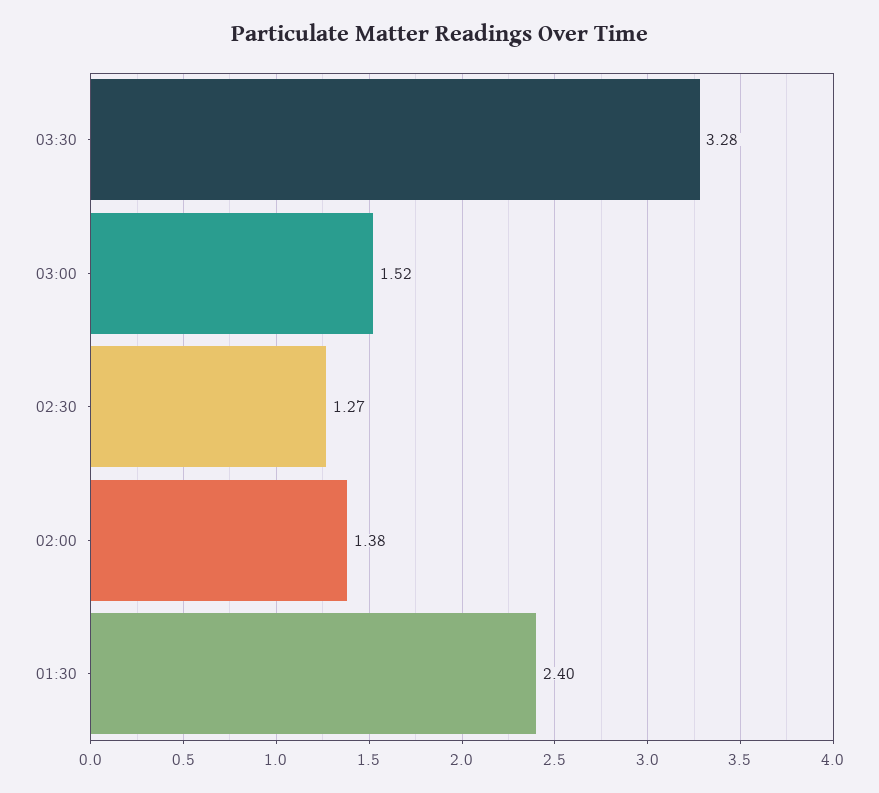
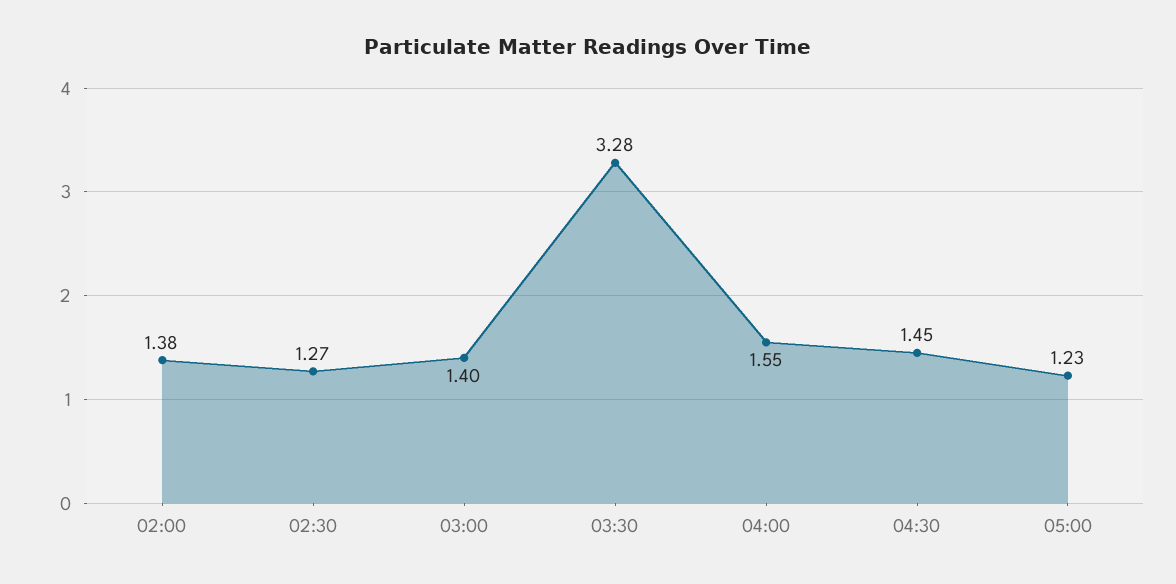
03:00: 1.52 -> 1.4
01:30: 2.4 -> none
04:00: none -> 1.55
04:30: none -> 1.45
05:00: none -> 1.23

